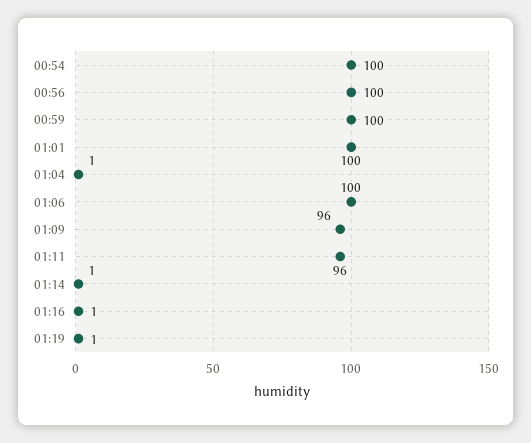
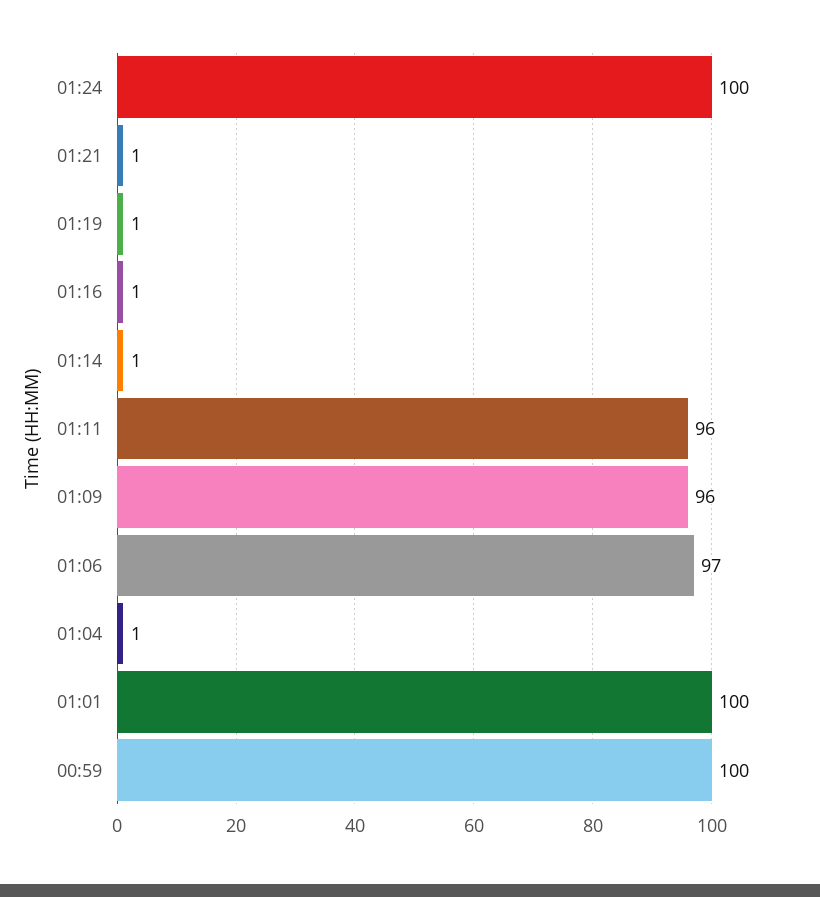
00:54: 100 -> none
00:56: 100 -> none
01:06: 100 -> 97
01:24: none -> 100
01:21: none -> 1

